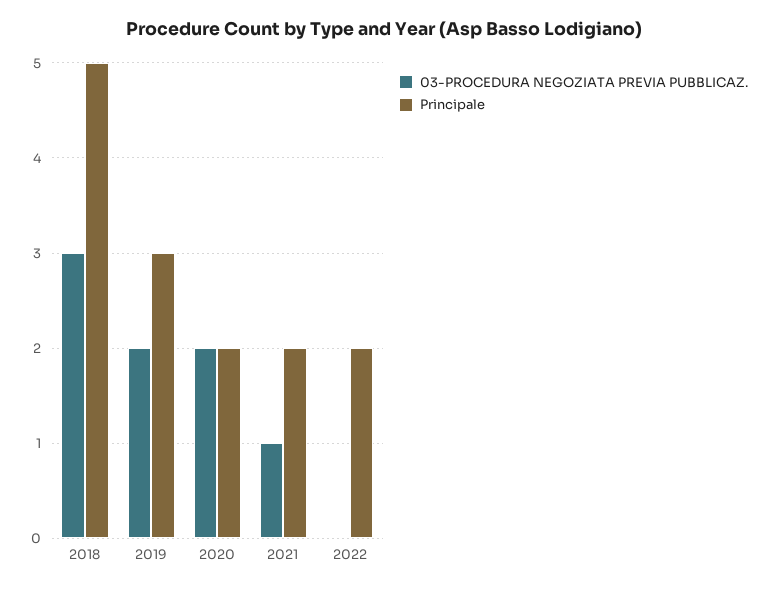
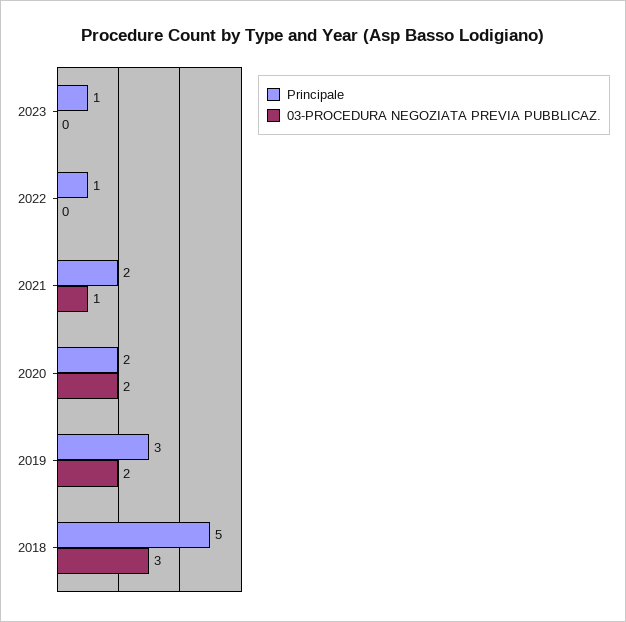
Principale, 2022: 2 -> 1
Principale, 2023: none -> 1
03-PROCEDURA NEGOZIATA PREVIA PUBBLICAZ., 2023: none -> 0

